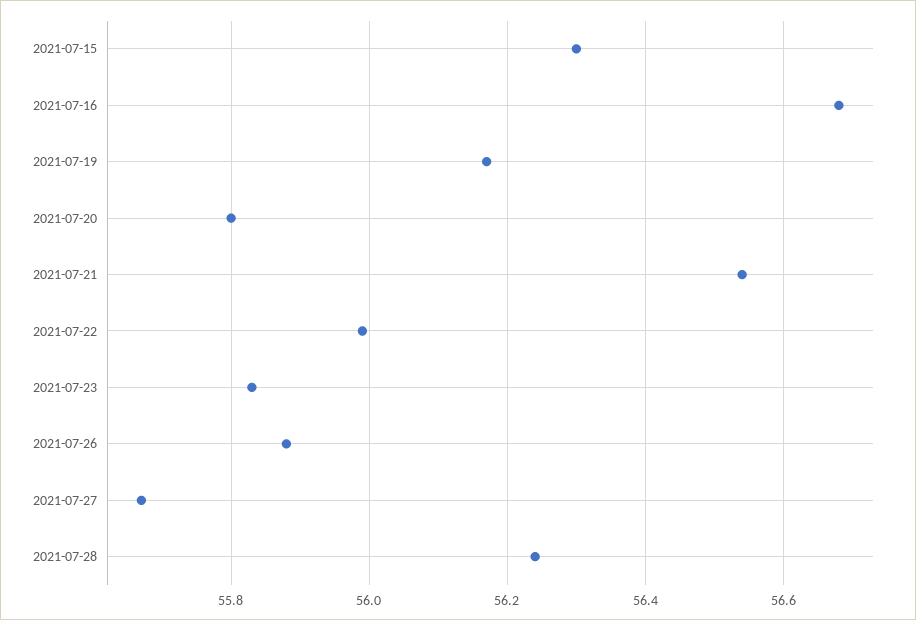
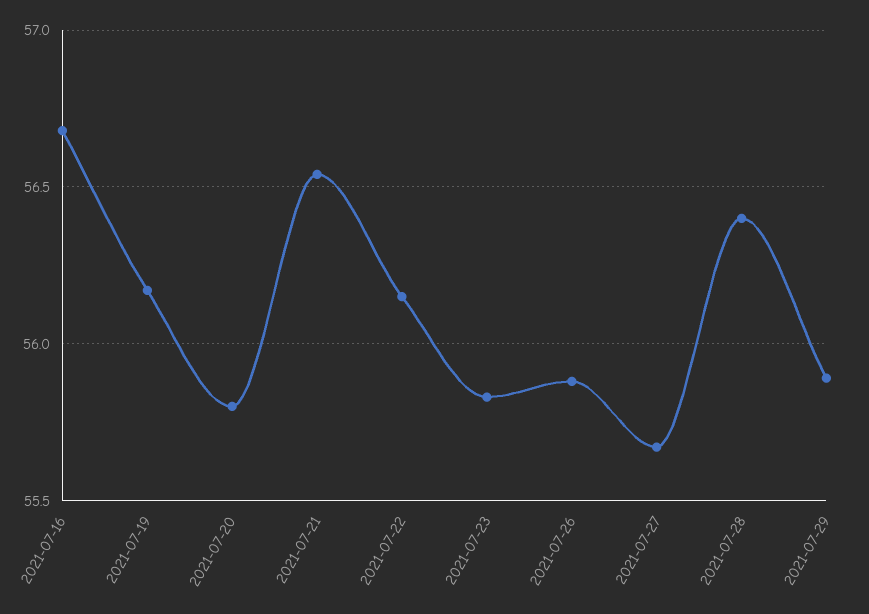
2021-07-15: 56.3 -> none
2021-07-22: 56 -> 56.15
2021-07-28: 56.25 -> 56.4
2021-07-29: none -> 55.9

